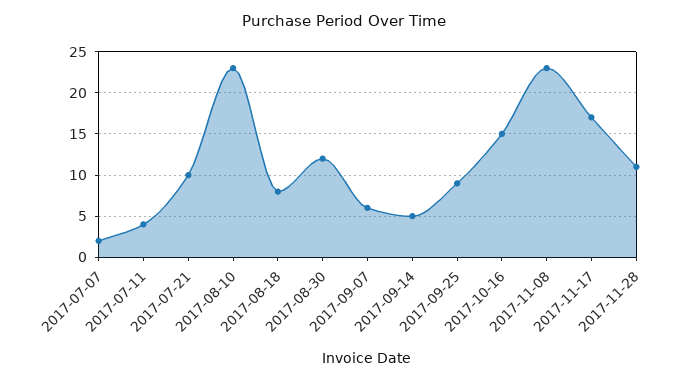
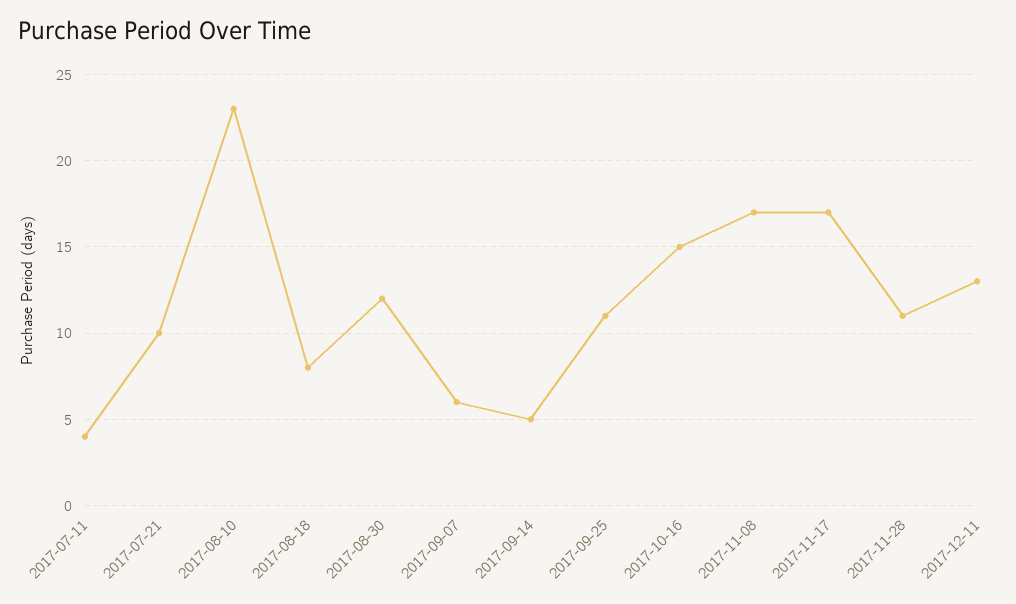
2017-07-07: 2 -> none
2017-09-25: 9 -> 11
2017-11-08: 23 -> 17
2017-12-11: none -> 13

